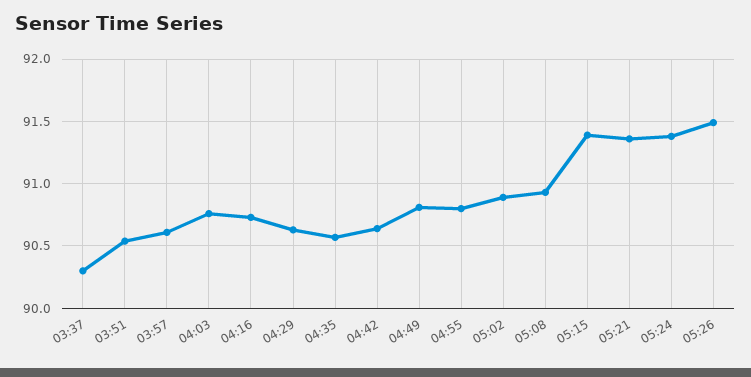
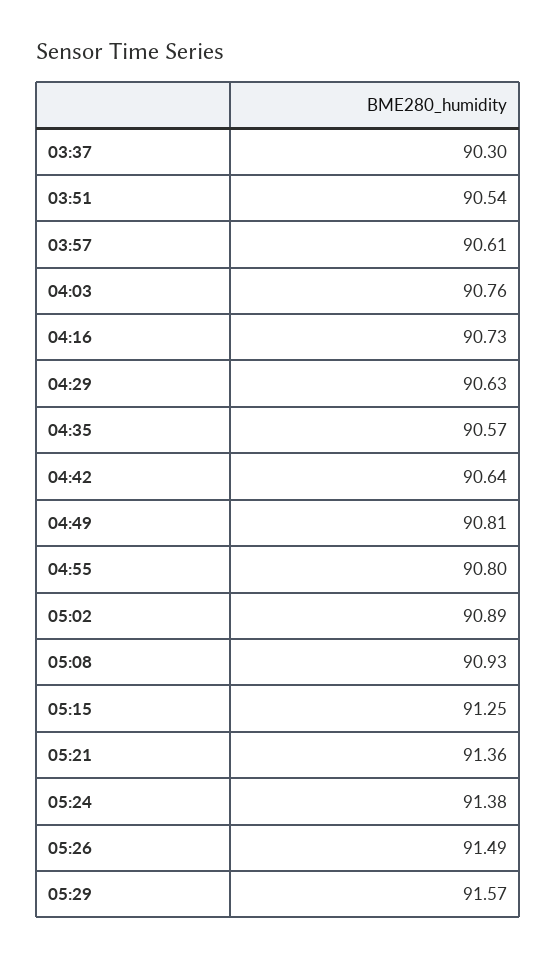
05:15: 91.4 -> 91.25
05:29: none -> 91.57

